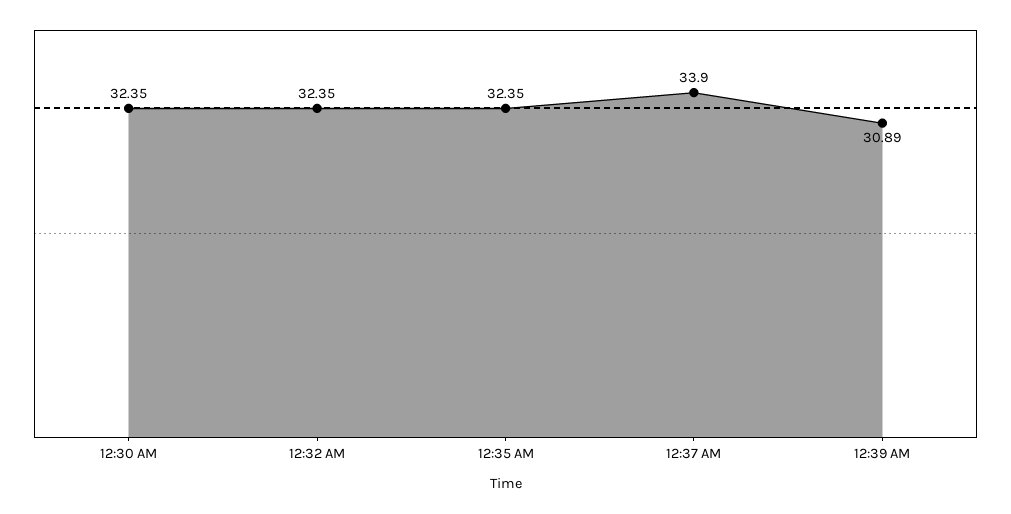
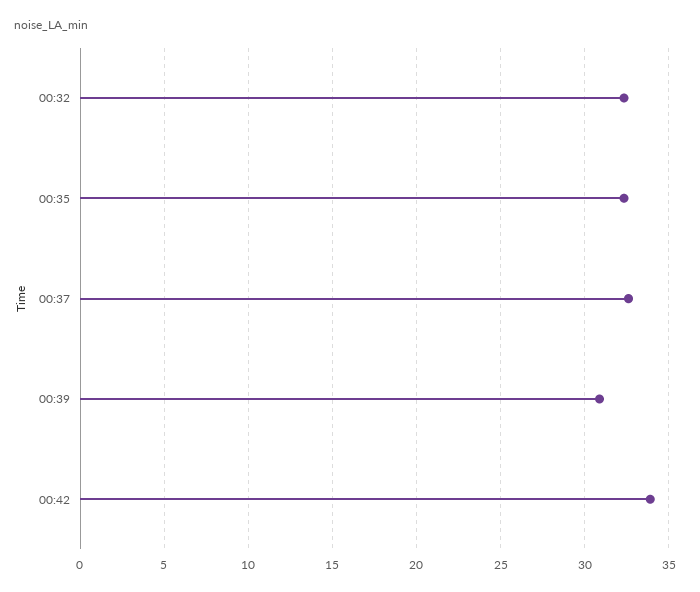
12:30 AM: 32.35 -> none
12:37 AM: 33.9 -> 32.5
00:42: none -> 34

